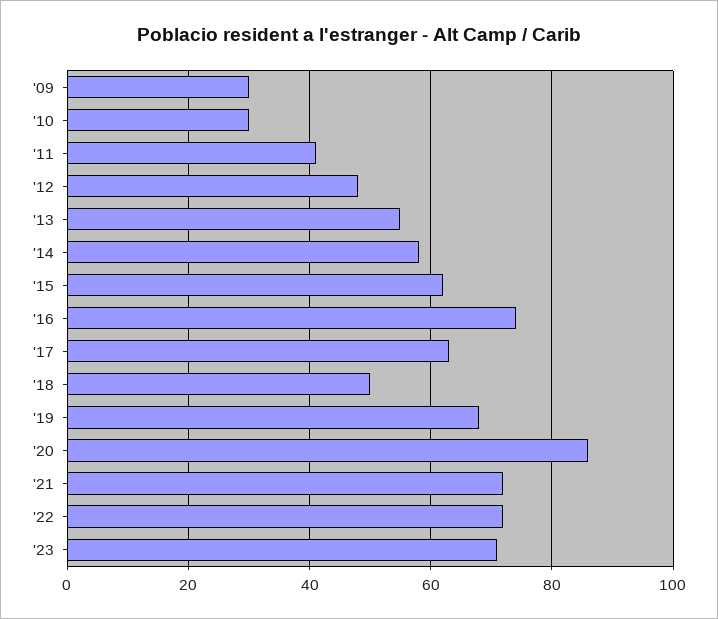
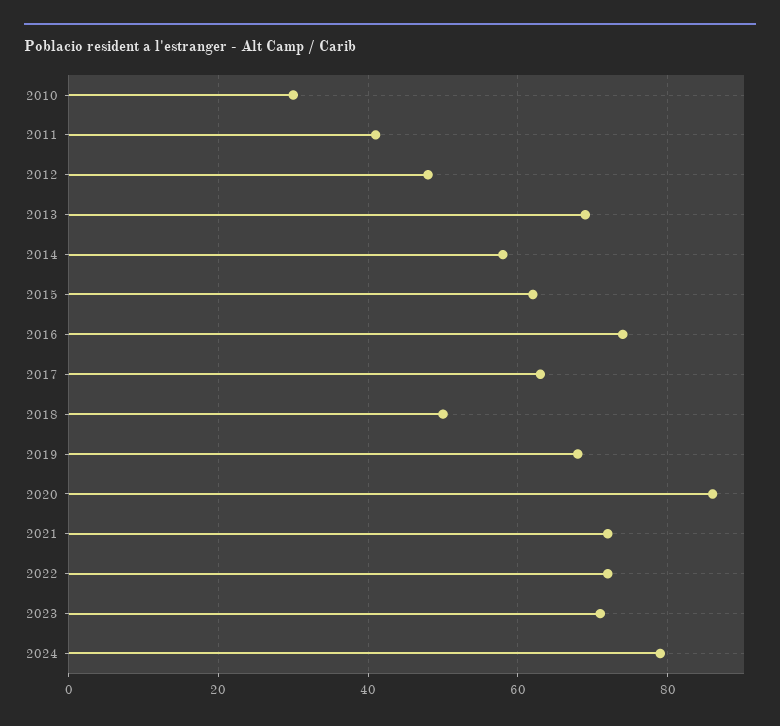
'09: 30 -> none
'13: 55 -> 70
2024: none -> 80

